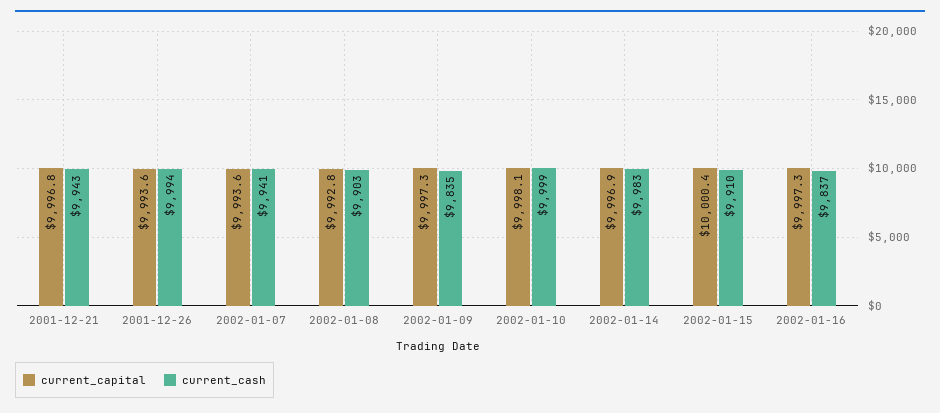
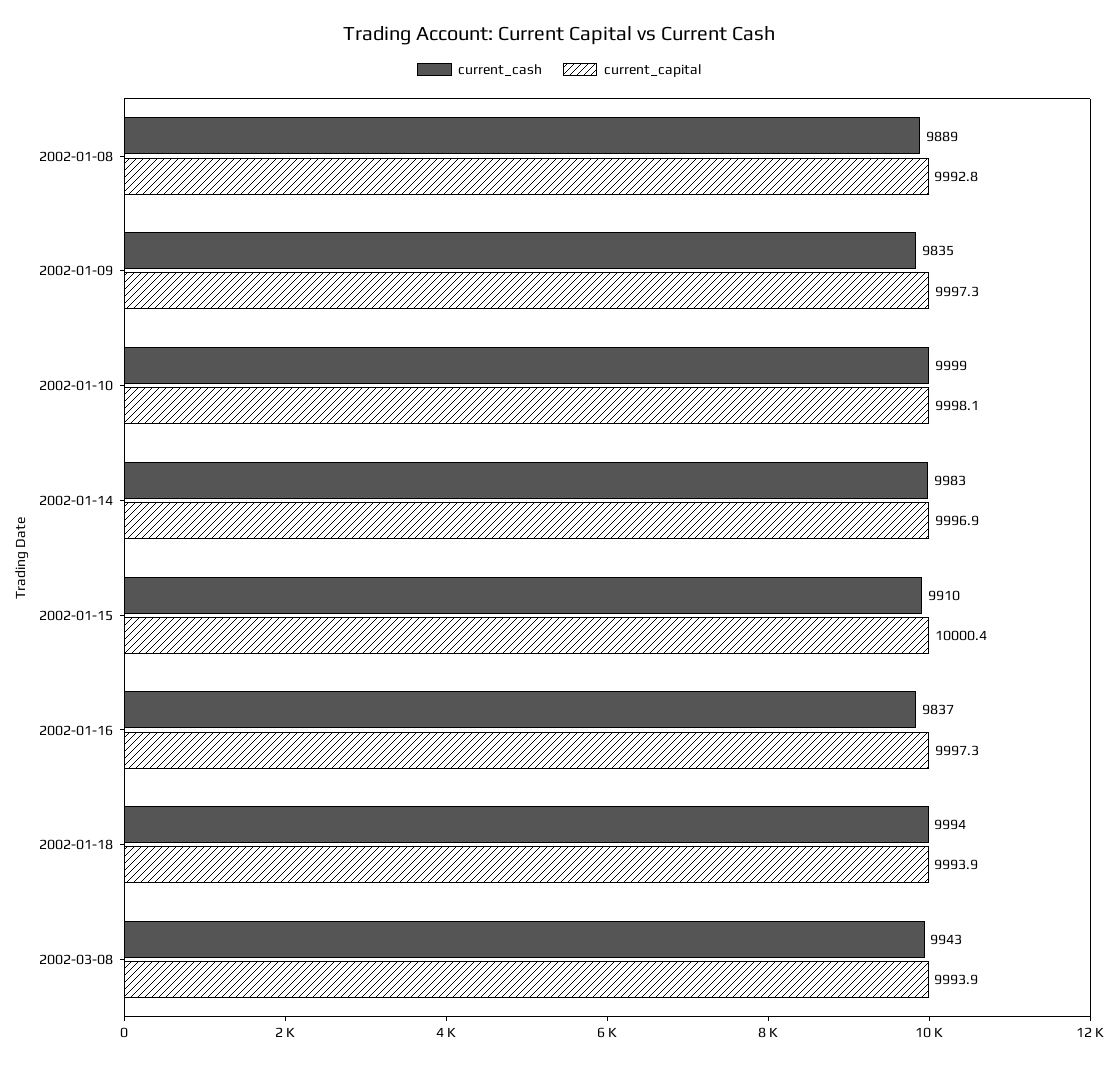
current_capital, 2001-12-21: 9996.8 -> none
current_cash, 2001-12-21: 9943 -> none
current_capital, 2001-12-26: 9993.6 -> none
current_cash, 2001-12-26: 9994 -> none
current_capital, 2002-01-07: 9993.6 -> none
current_cash, 2002-01-07: 9941 -> none
current_cash, 2002-01-08: 9903 -> 9889
current_cash, 2002-01-18: none -> 9994
current_capital, 2002-01-18: none -> 9993.9
current_cash, 2002-03-08: none -> 9943
current_capital, 2002-03-08: none -> 9993.9

